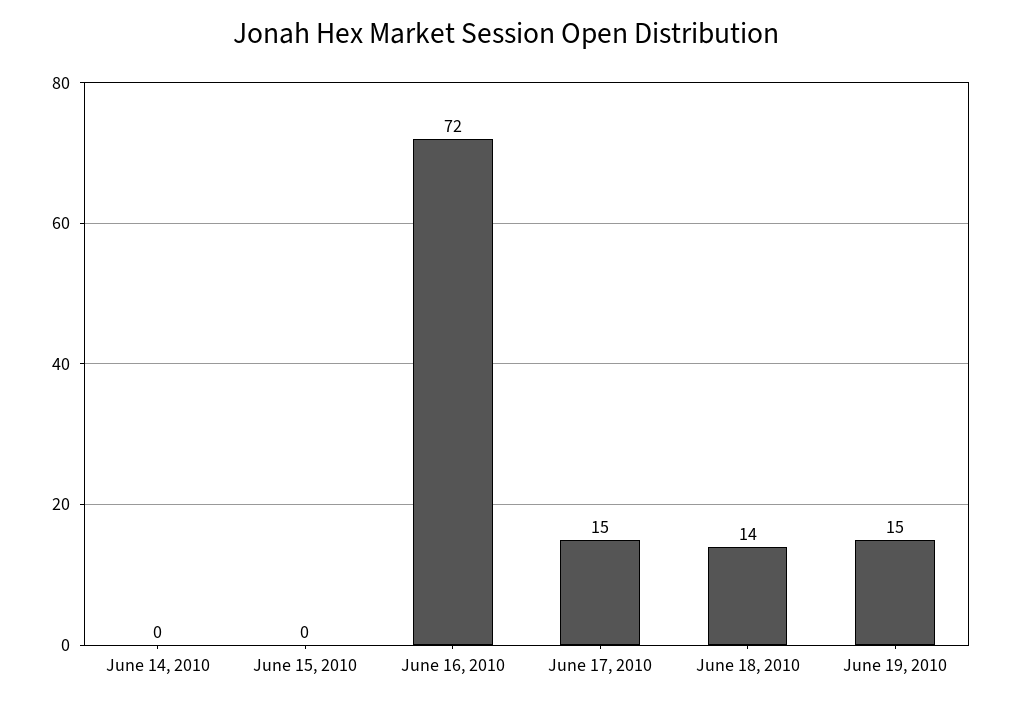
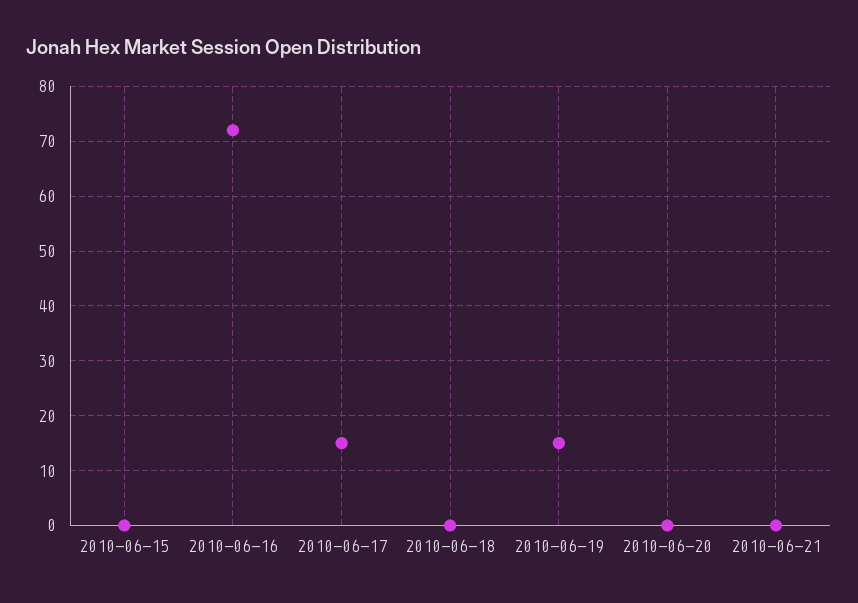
June 14, 2010: 0 -> none
June 18, 2010: 14 -> 0
2010-06-20: none -> 0
2010-06-21: none -> 0

